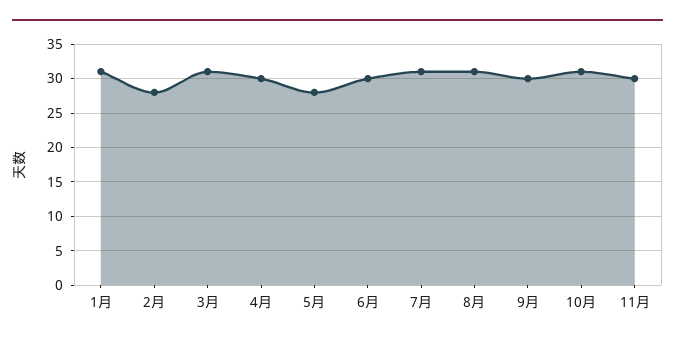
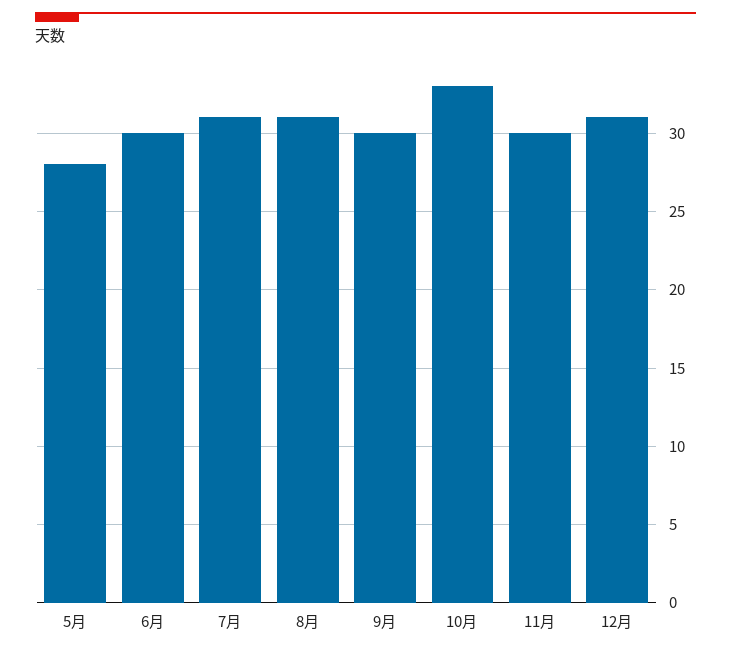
1月: 31 -> none
2月: 28 -> none
3月: 31 -> none
4月: 30 -> none
10月: 31 -> 33
12月: none -> 31

